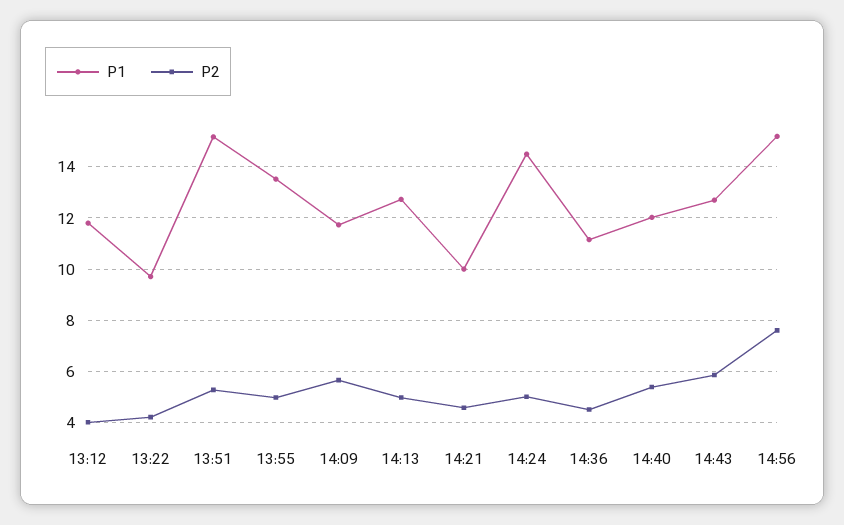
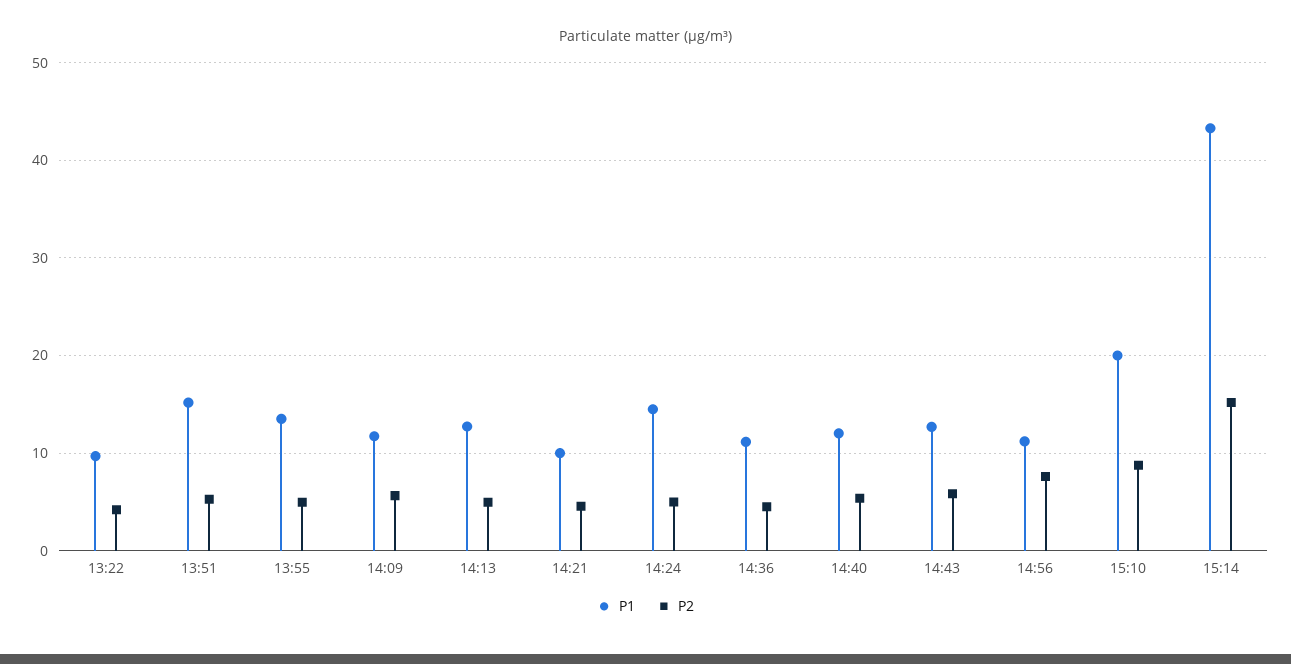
P1, 13:12: 11.75 -> none
P2, 13:12: 4 -> none
P1, 14:56: 15.25 -> 11
P1, 15:10: none -> 20
P2, 15:10: none -> 9
P1, 15:14: none -> 43
P2, 15:14: none -> 15

